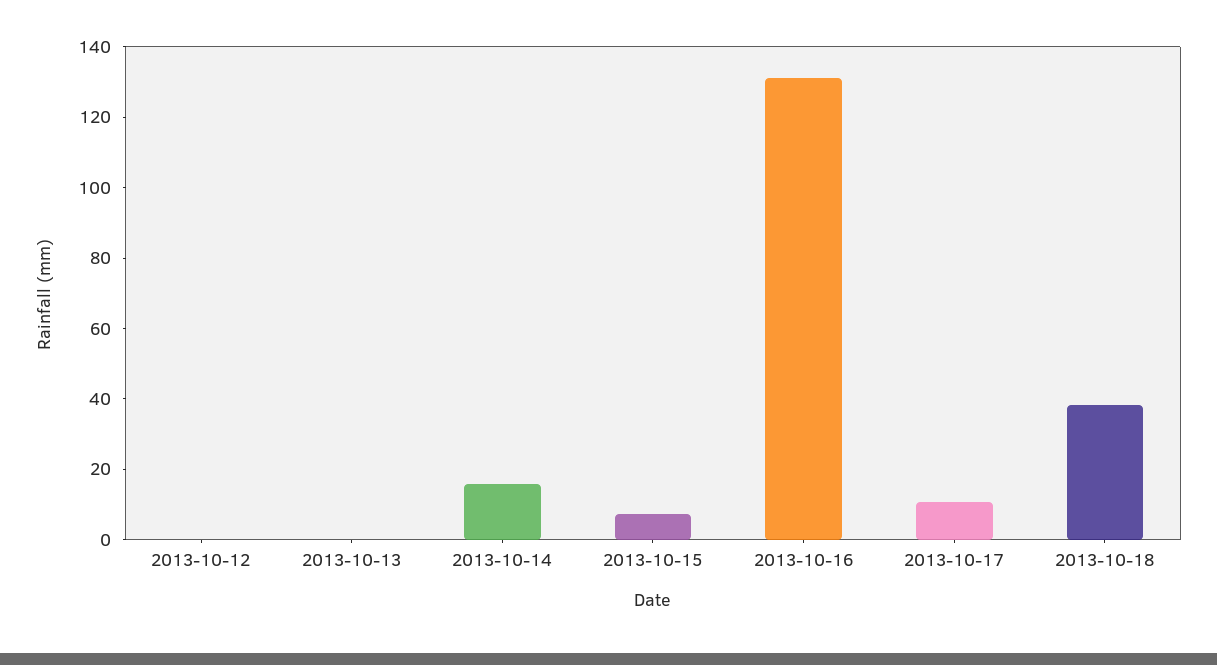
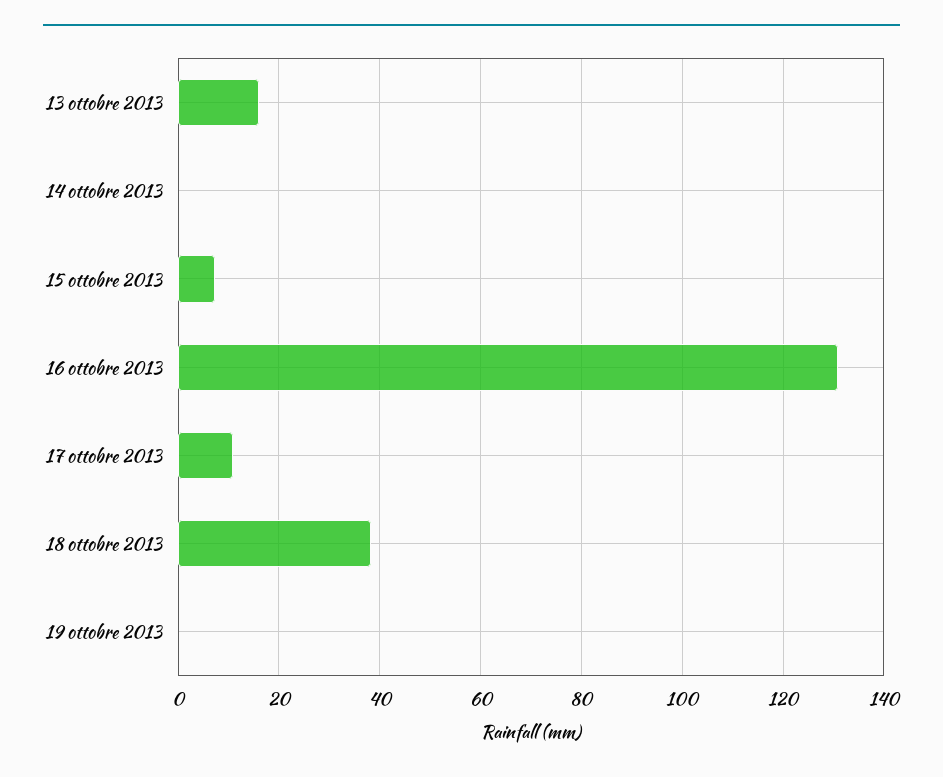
2013-10-12: 0 -> none
2013-10-13: 0 -> 16
2013-10-14: 15 -> 0
19 ottobre 2013: none -> 0

